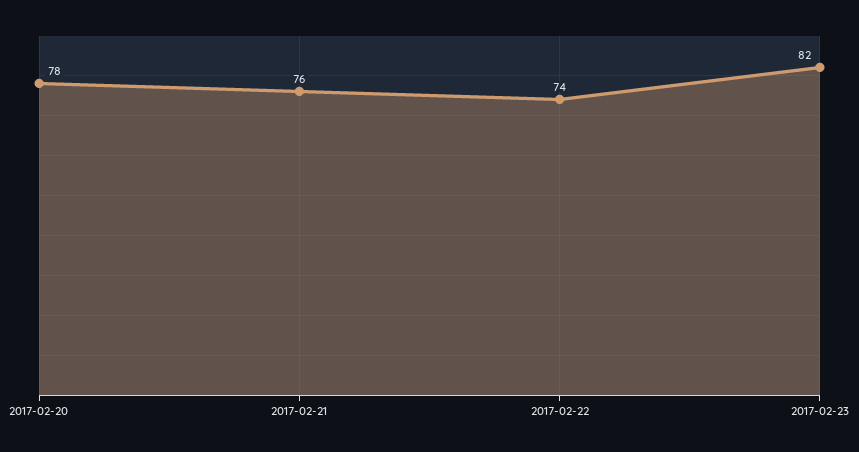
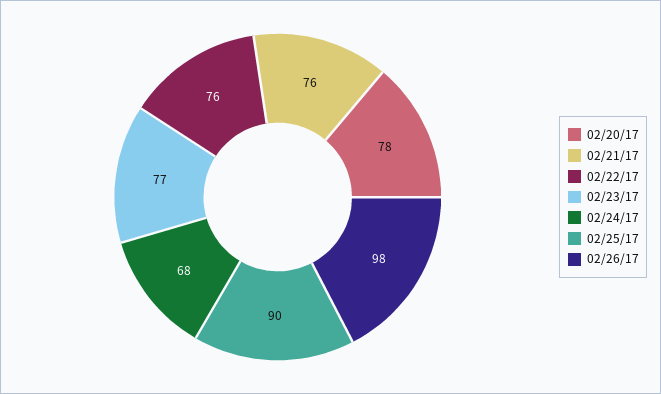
2017-02-22: 74 -> 76
2017-02-23: 82 -> 77
02/24/17: none -> 68
02/25/17: none -> 90
02/26/17: none -> 98

